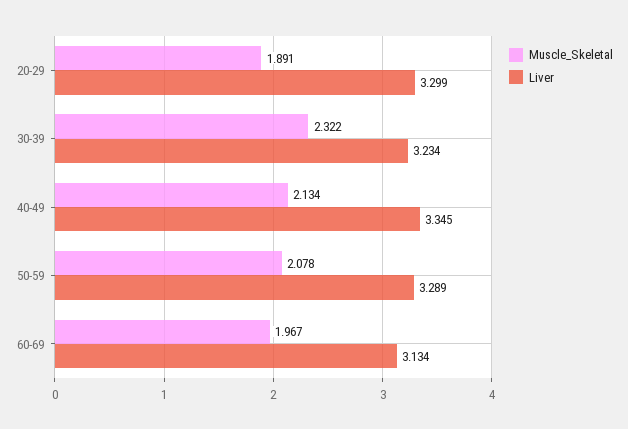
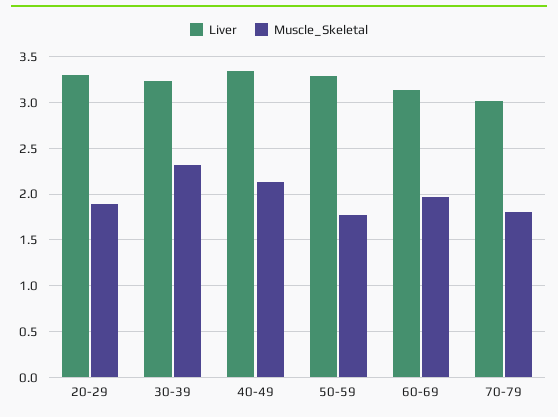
Muscle_Skeletal, 50-59: 2.078 -> 1.8
Liver, 70-79: none -> 3
Muscle_Skeletal, 70-79: none -> 1.8

